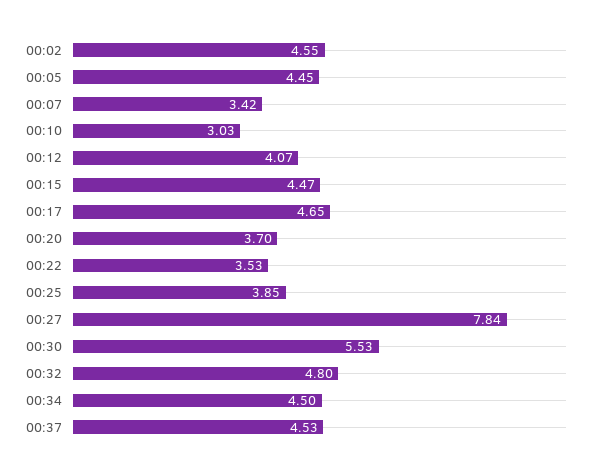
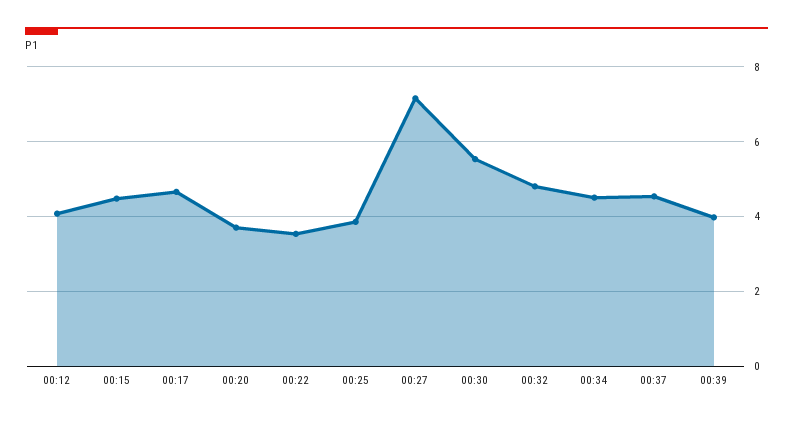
00:02: 4.55 -> none
00:05: 4.45 -> none
00:07: 3.42 -> none
00:10: 3.03 -> none
00:27: 7.84 -> 7.2
00:39: none -> 4

